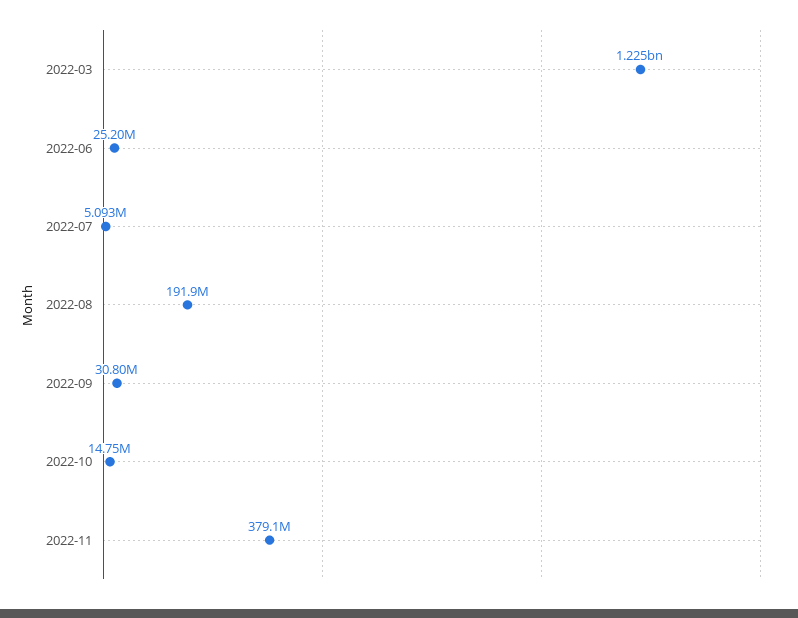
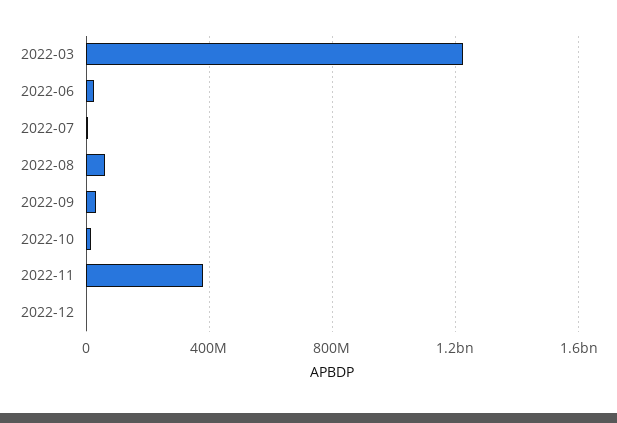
2022-08: 191900000 -> 50000000
2022-12: none -> 0

